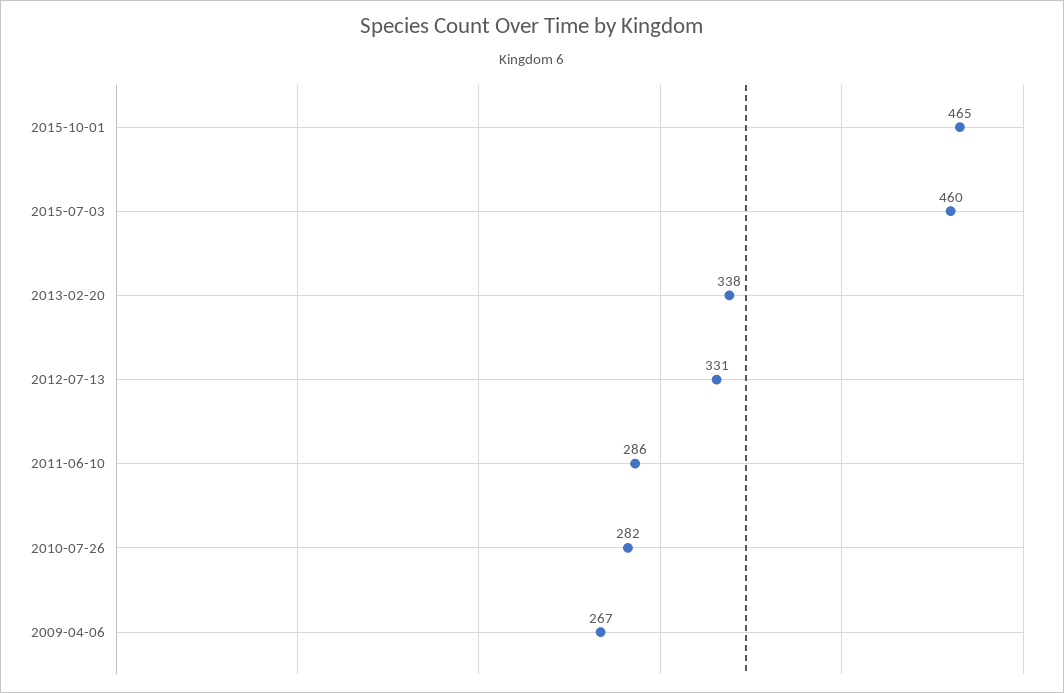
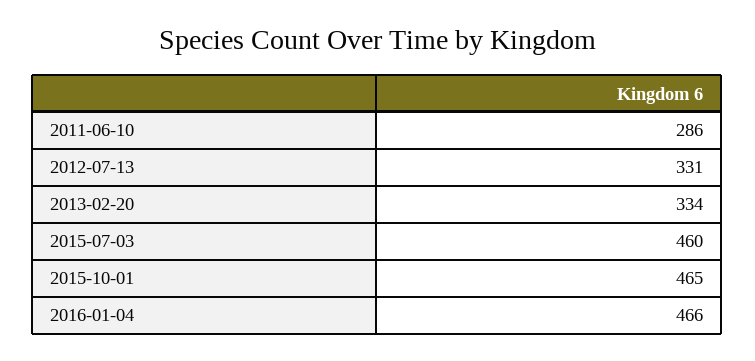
2013-02-20: 338 -> 334
2010-07-26: 282 -> none
2009-04-06: 267 -> none
2016-01-04: none -> 466

